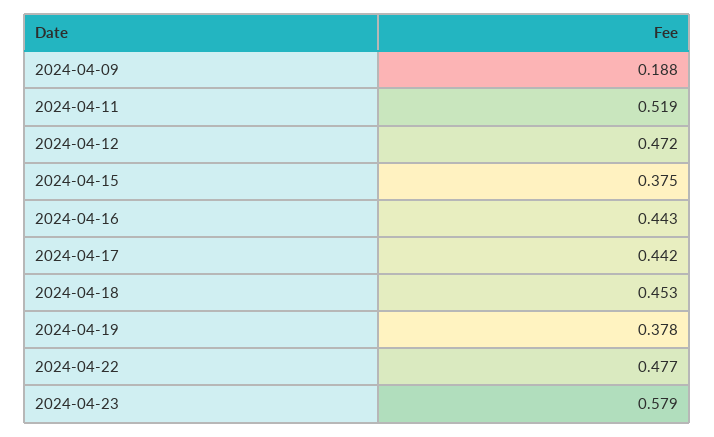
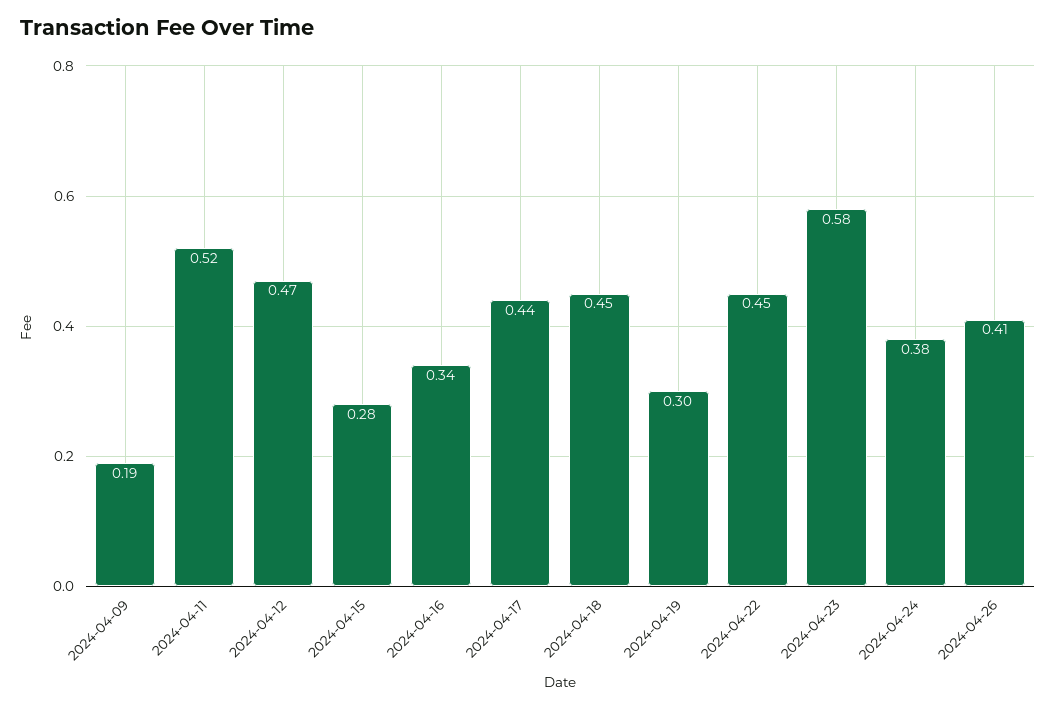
2024-04-15: 0.375 -> 0.28
2024-04-16: 0.443 -> 0.34
2024-04-19: 0.378 -> 0.3
2024-04-22: 0.477 -> 0.45
2024-04-24: none -> 0.38
2024-04-26: none -> 0.41

